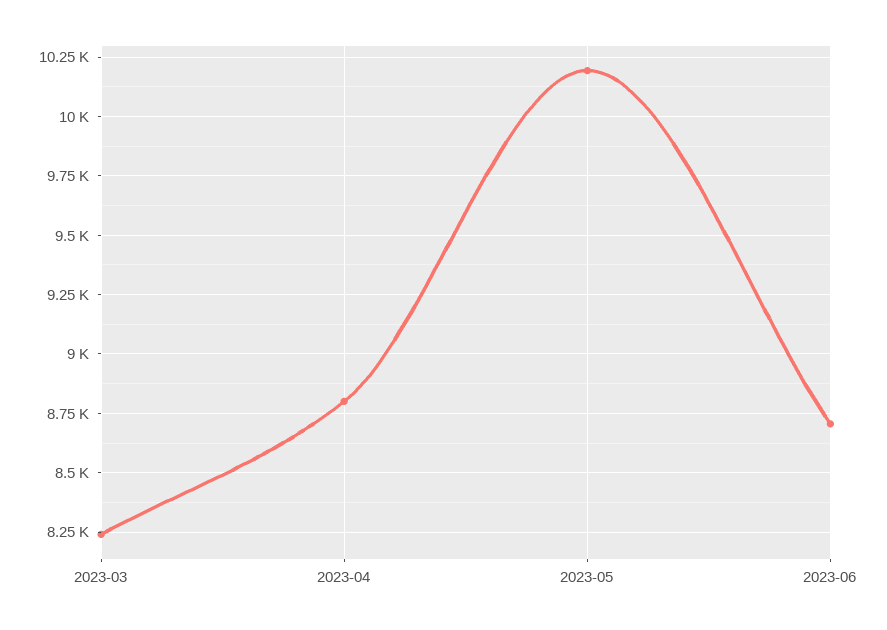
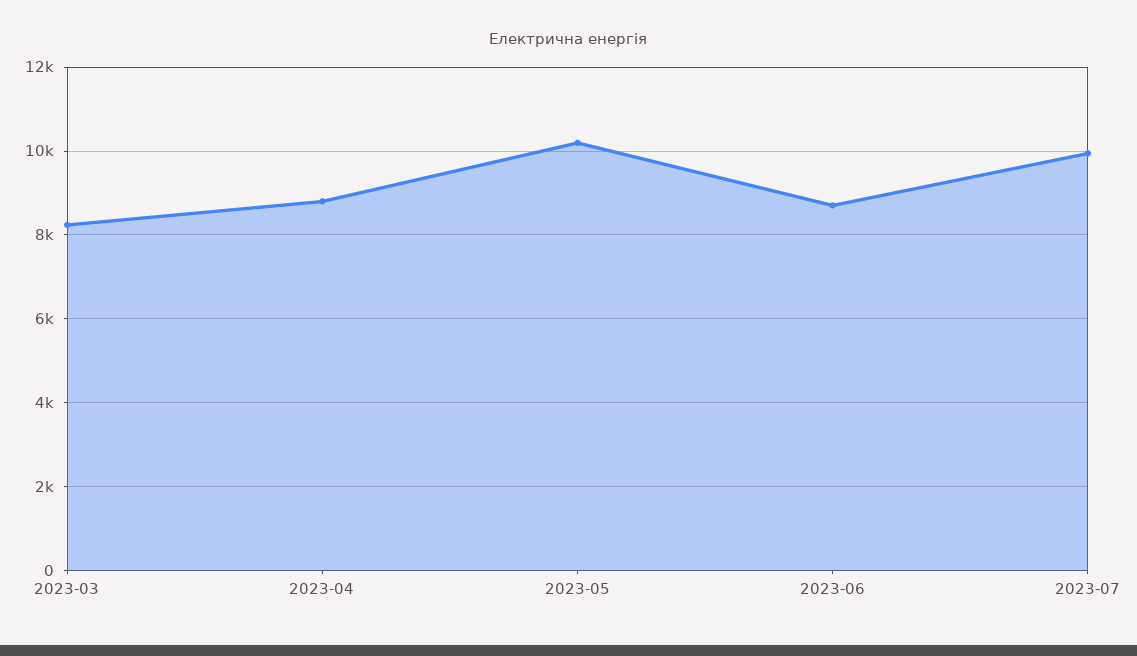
2023-07: none -> 10000

